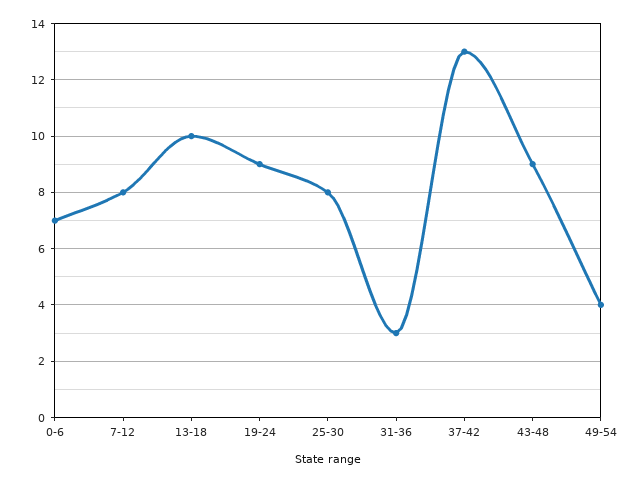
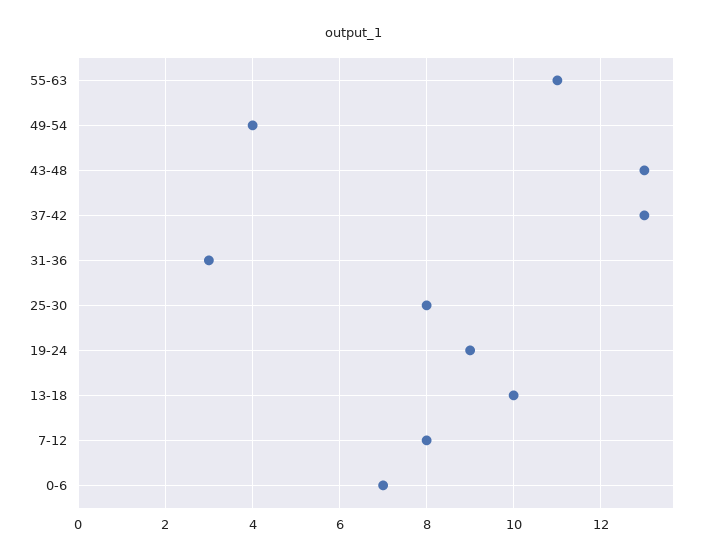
43-48: 9 -> 13
55-63: none -> 11

